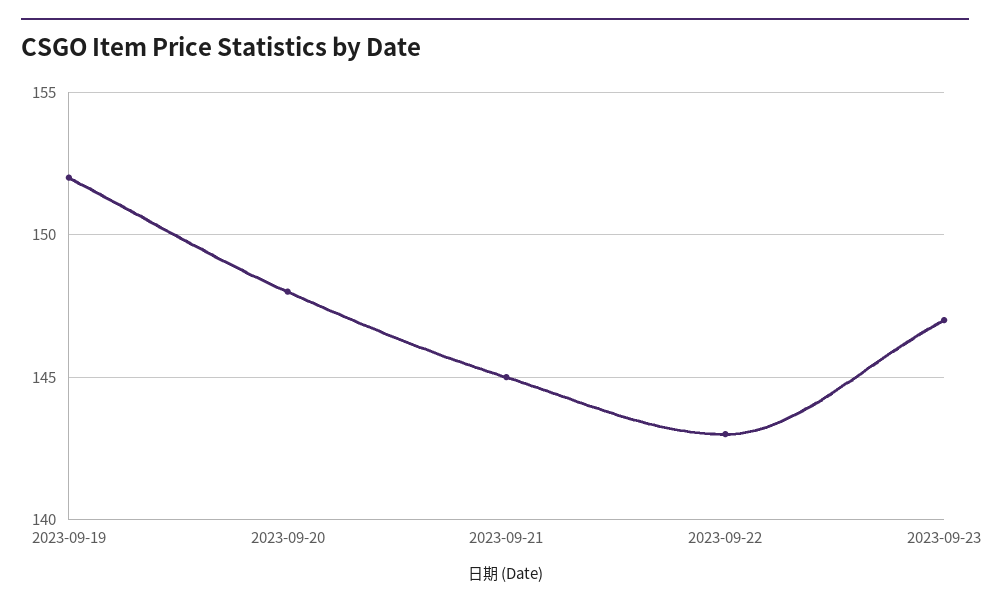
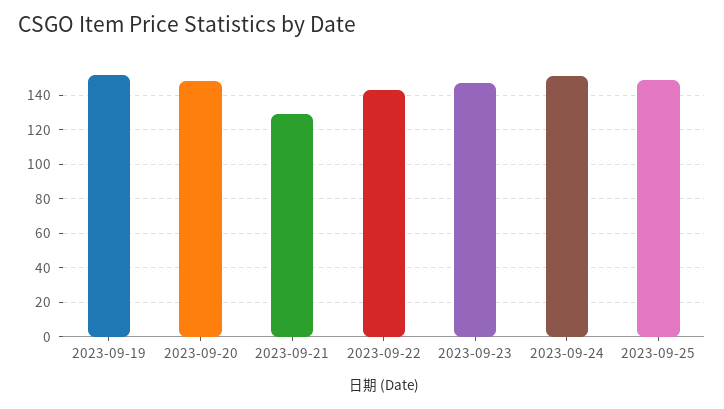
2023-09-21: 145 -> 130
2023-09-24: none -> 150
2023-09-25: none -> 150

